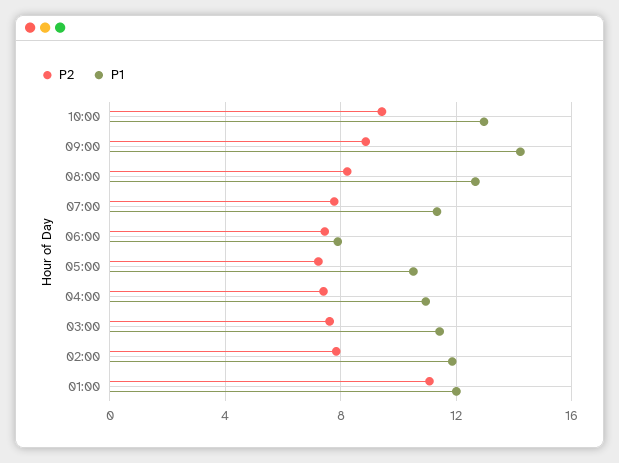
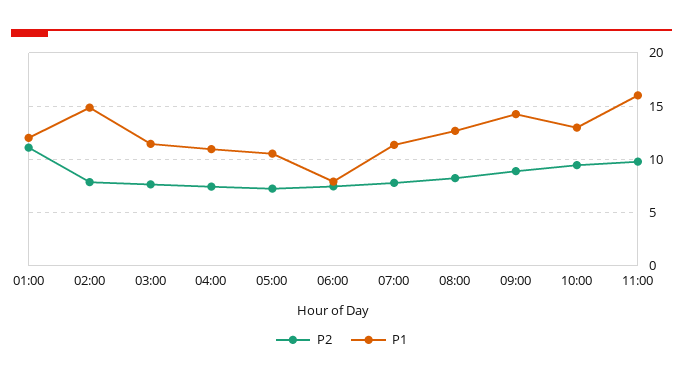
P1, 02:00: 12 -> 15
P2, 11:00: none -> 10
P1, 11:00: none -> 16

